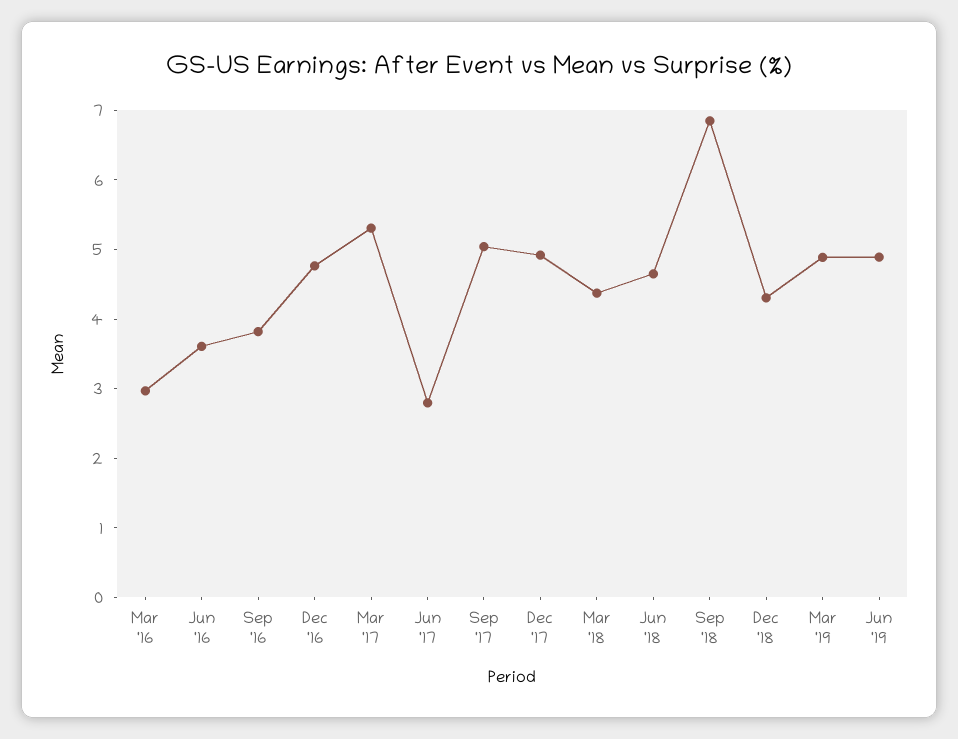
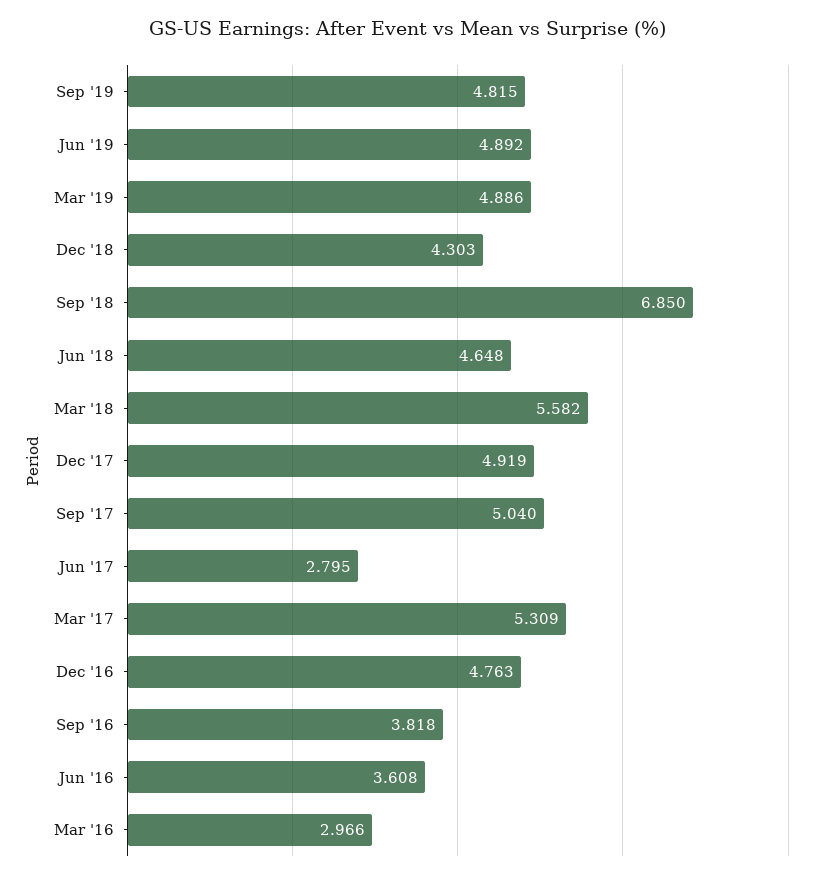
Mar '18: 4.4 -> 5.582
Sep '19: none -> 4.815

